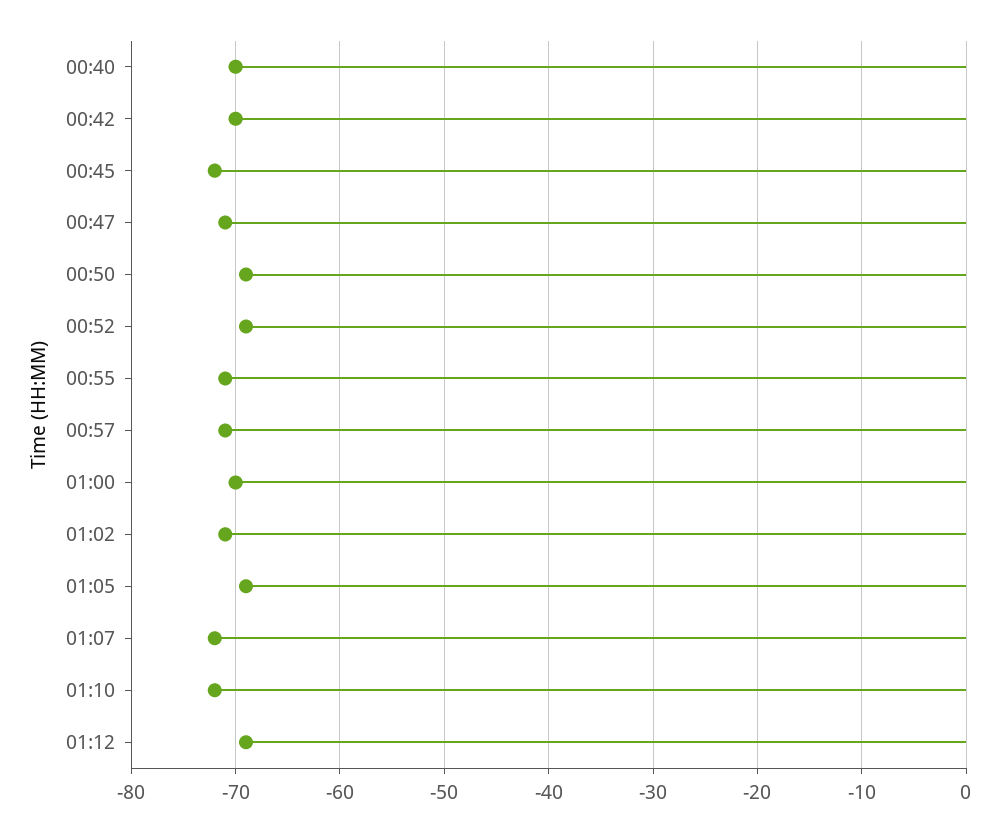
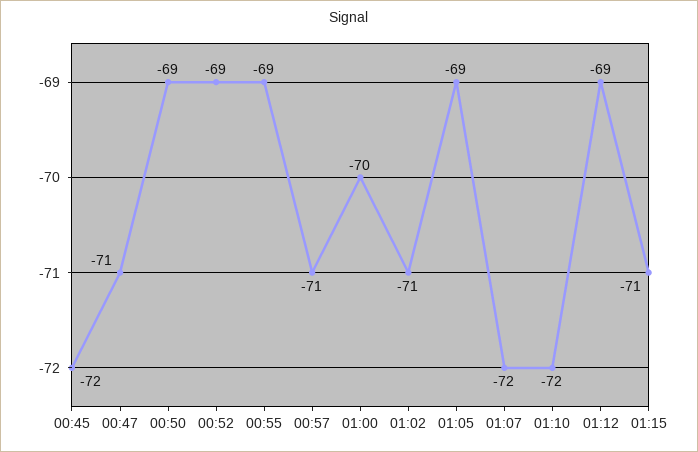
00:40: -70 -> none
00:42: -70 -> none
00:55: -71 -> -69
01:15: none -> -71

